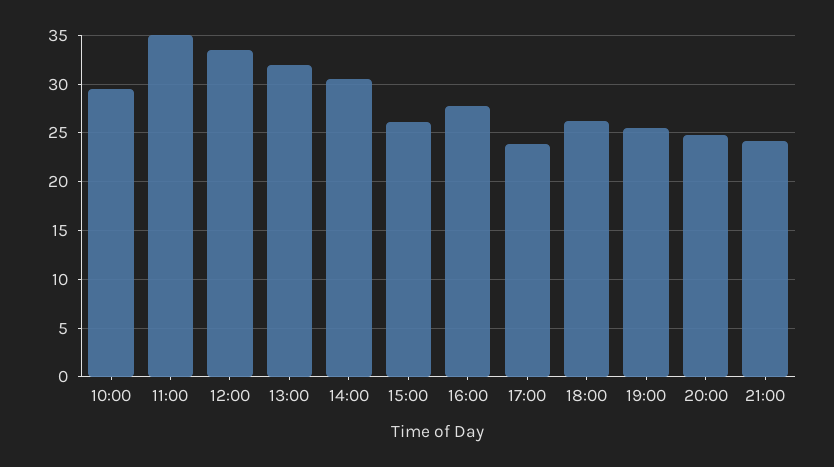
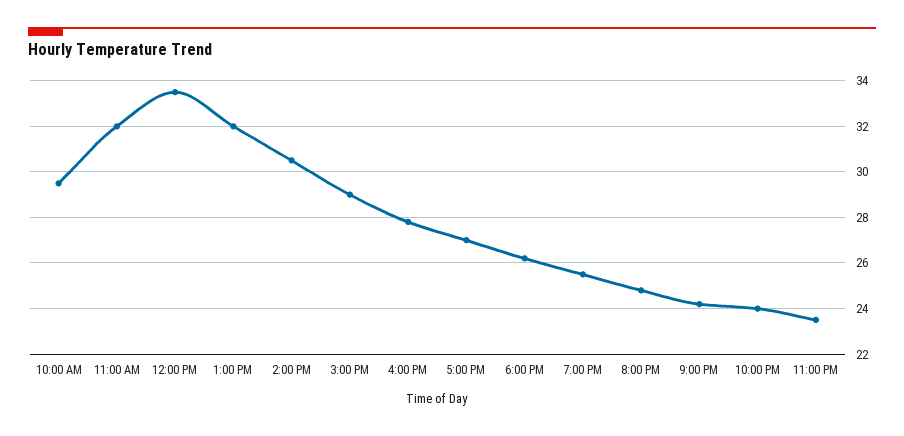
11:00: 35 -> 32
15:00: 26 -> 29
17:00: 24 -> 27
10:00 PM: none -> 24
11:00 PM: none -> 23.5

